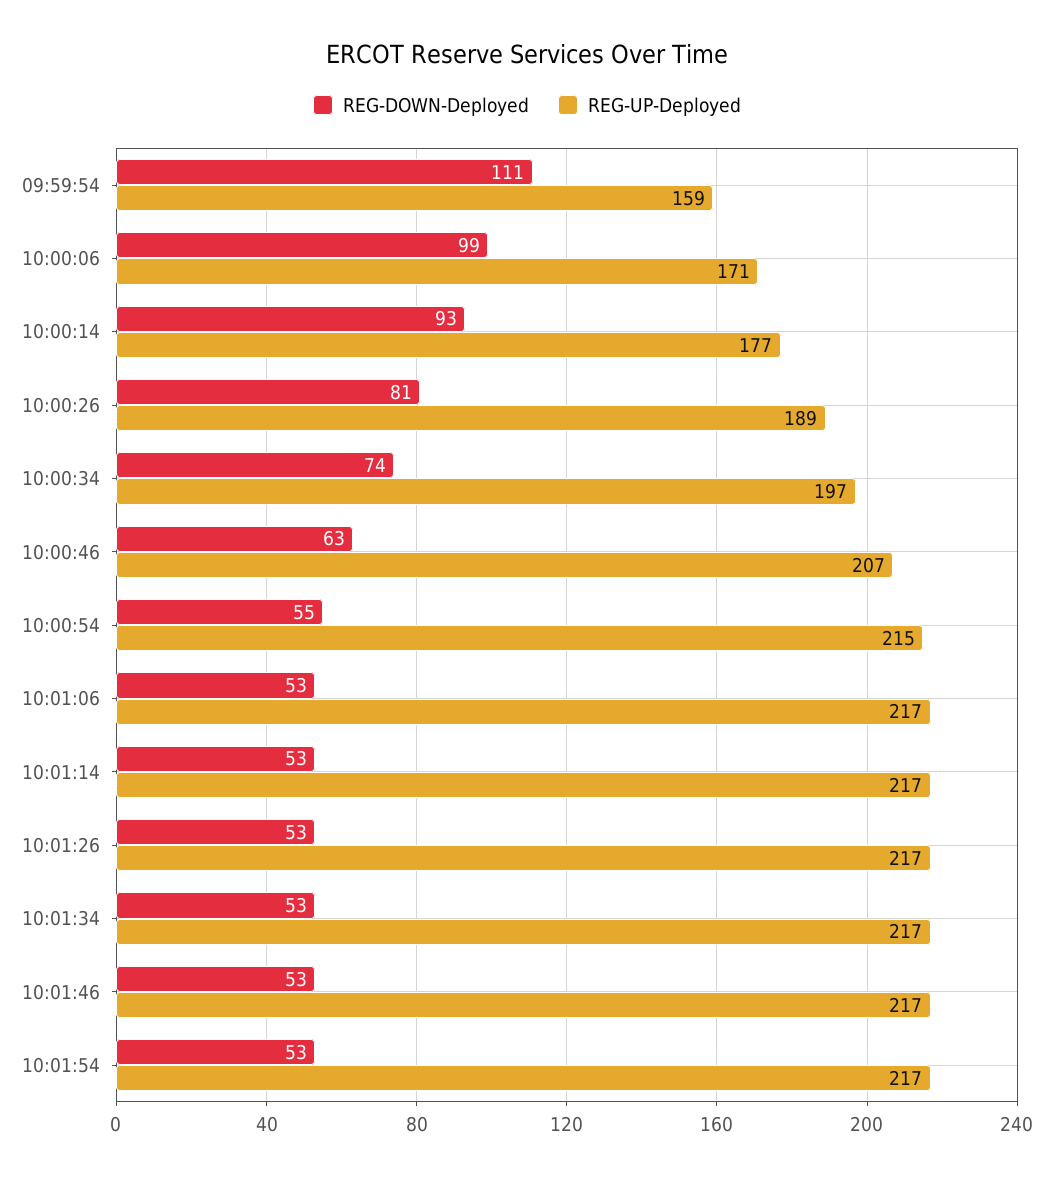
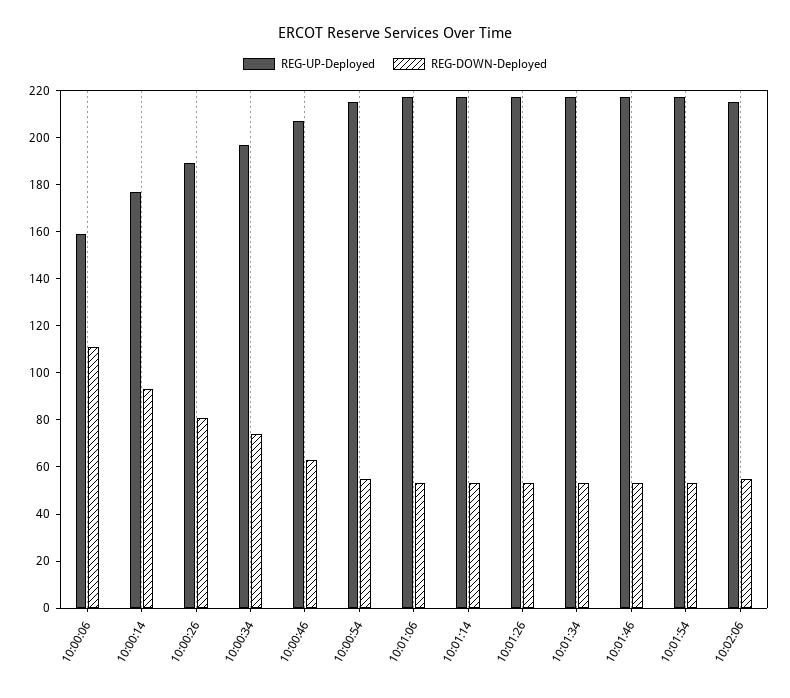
REG-DOWN-Deployed, 09:59:54: 111 -> none
REG-UP-Deployed, 09:59:54: 159 -> none
REG-DOWN-Deployed, 10:00:06: 99 -> 110
REG-UP-Deployed, 10:00:06: 171 -> 160
REG-UP-Deployed, 10:02:06: none -> 215
REG-DOWN-Deployed, 10:02:06: none -> 55

